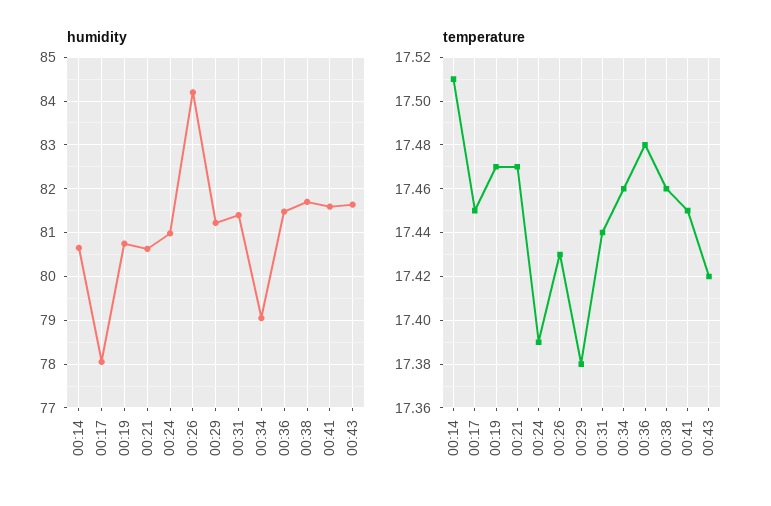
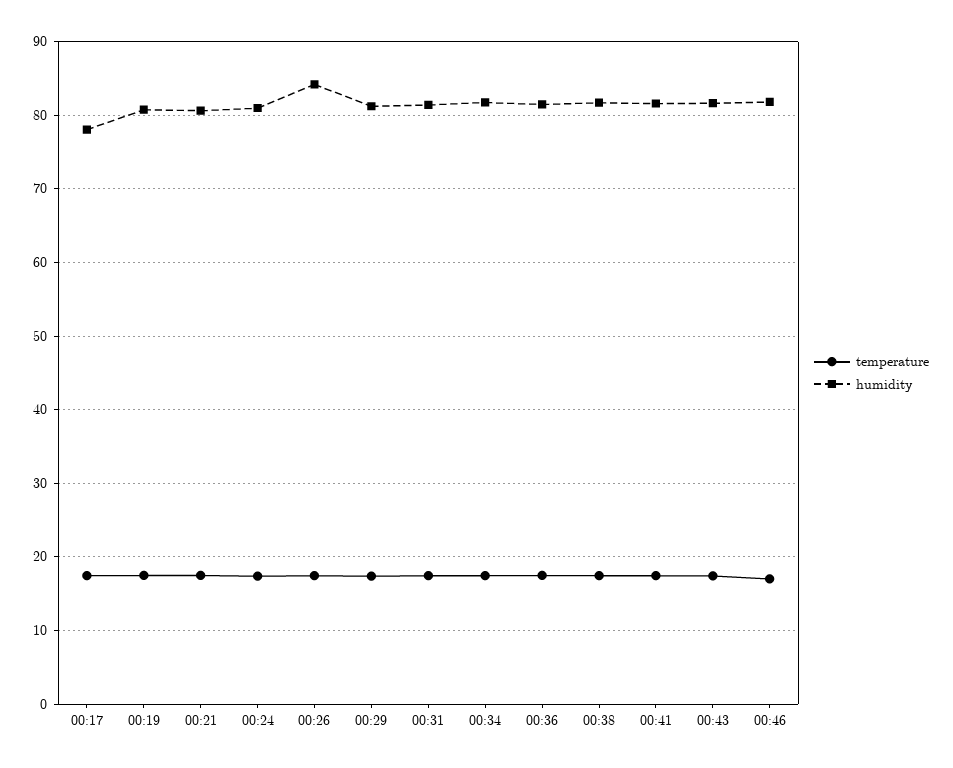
humidity, 00:14: 80.6 -> none
humidity, 00:34: 79 -> 82
temperature, 00:14: 17.51 -> none
temperature, 00:46: none -> 17
humidity, 00:46: none -> 82

